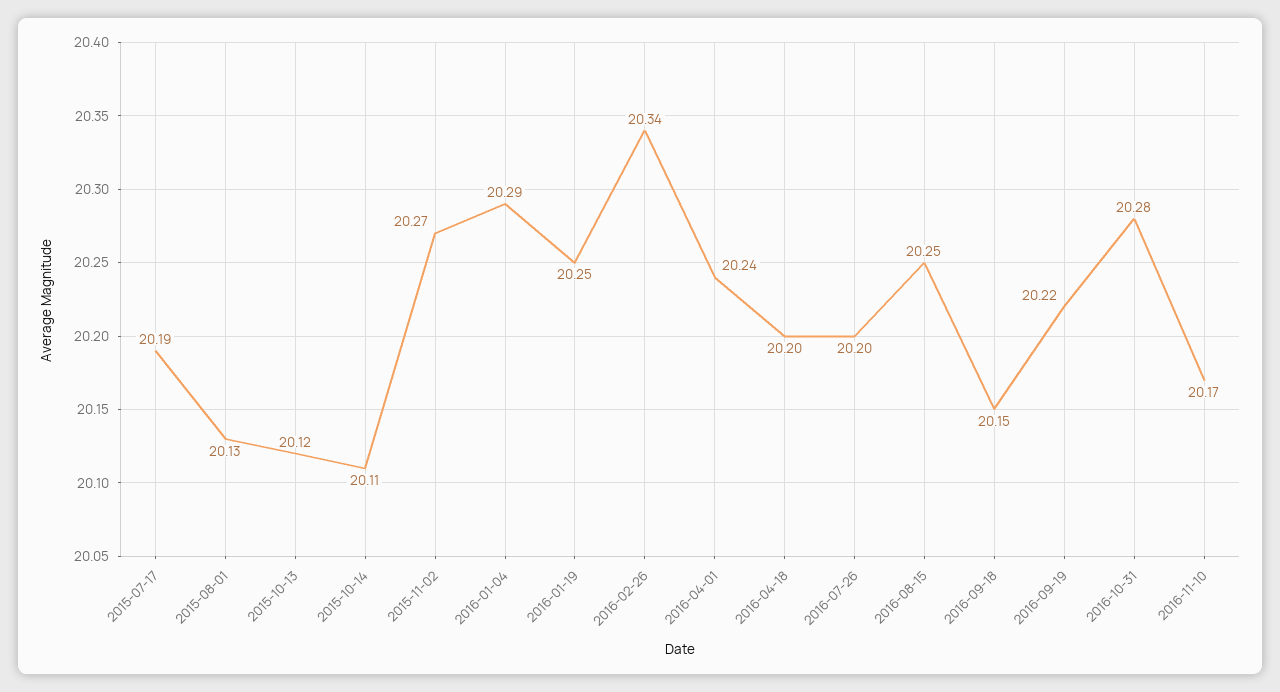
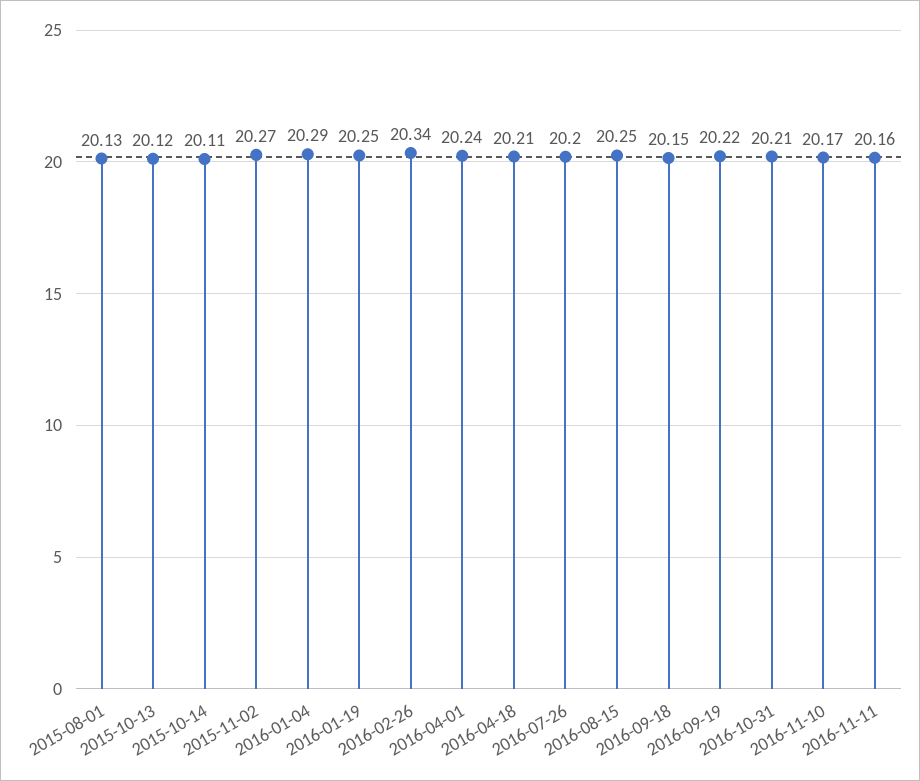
2015-07-17: 20.19 -> none
2016-04-18: 20.2 -> 20.21
2016-10-31: 20.28 -> 20.21
2016-11-11: none -> 20.16

